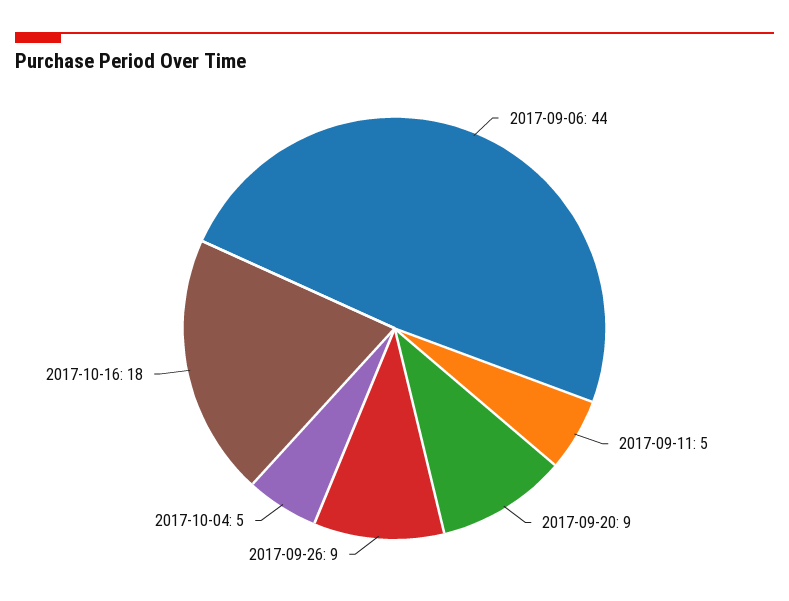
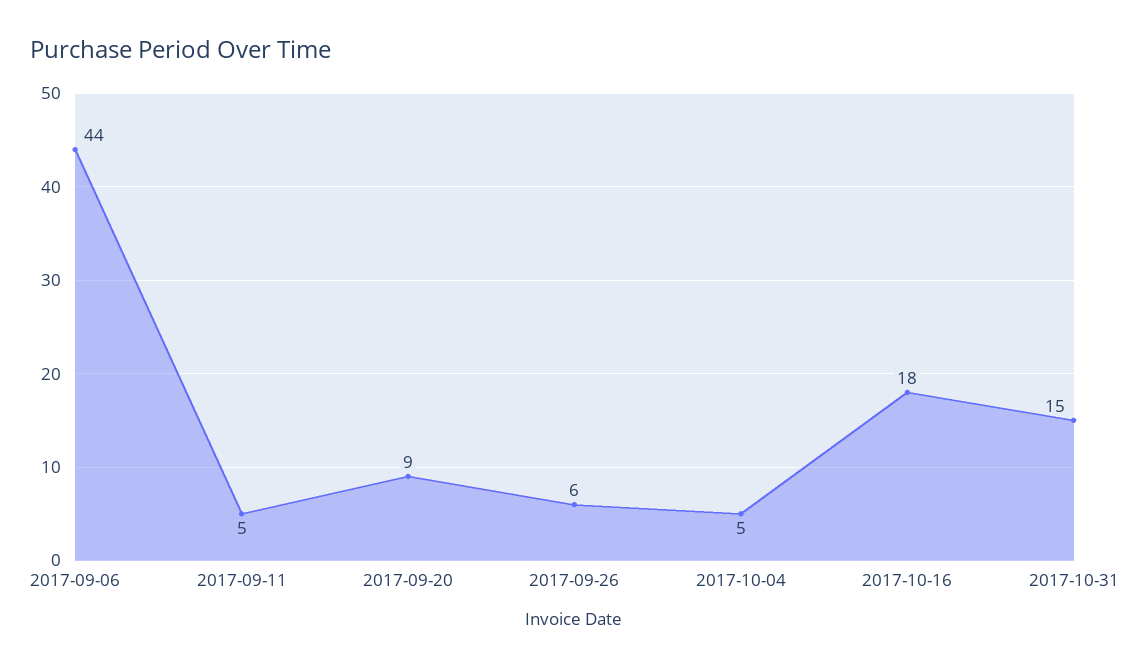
2017-09-26: 9 -> 6
2017-10-31: none -> 15

